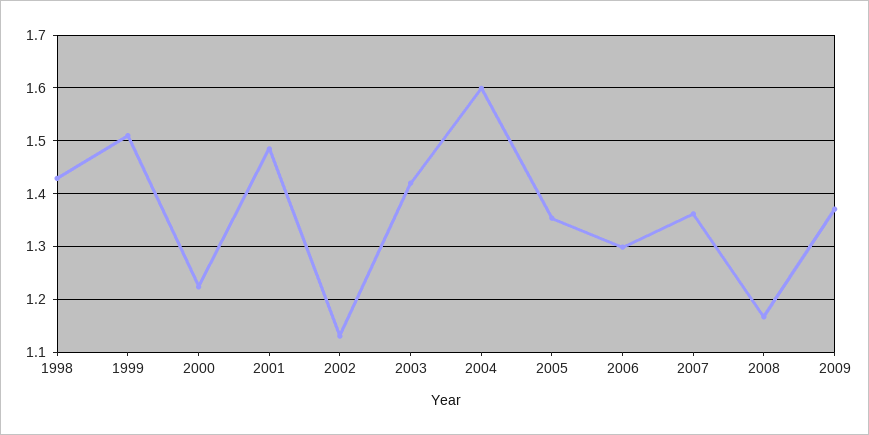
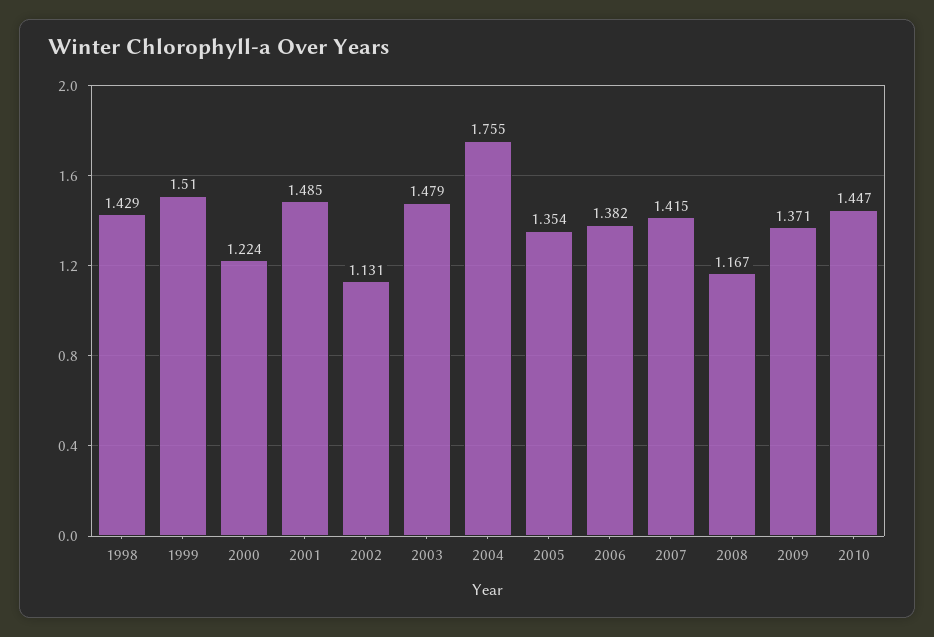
2003: 1.42 -> 1.479
2004: 1.6 -> 1.755
2006: 1.3 -> 1.382
2007: 1.36 -> 1.415
2010: none -> 1.447

